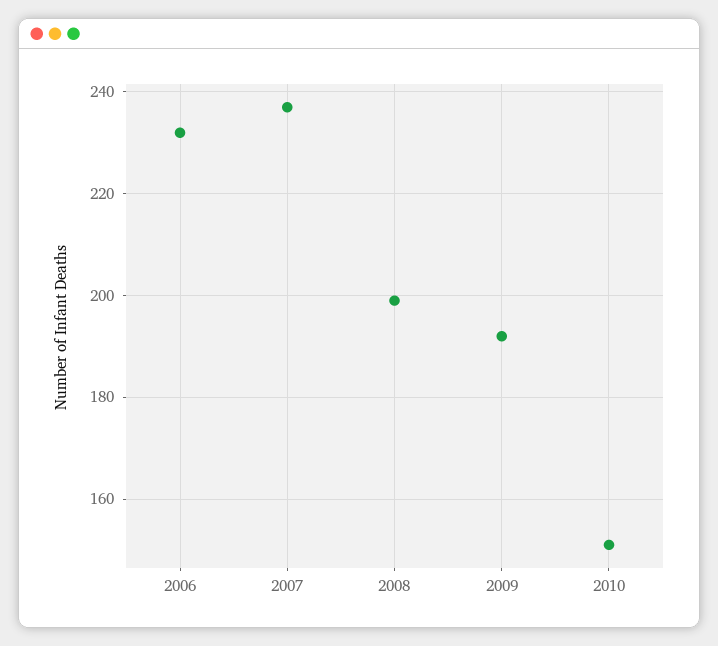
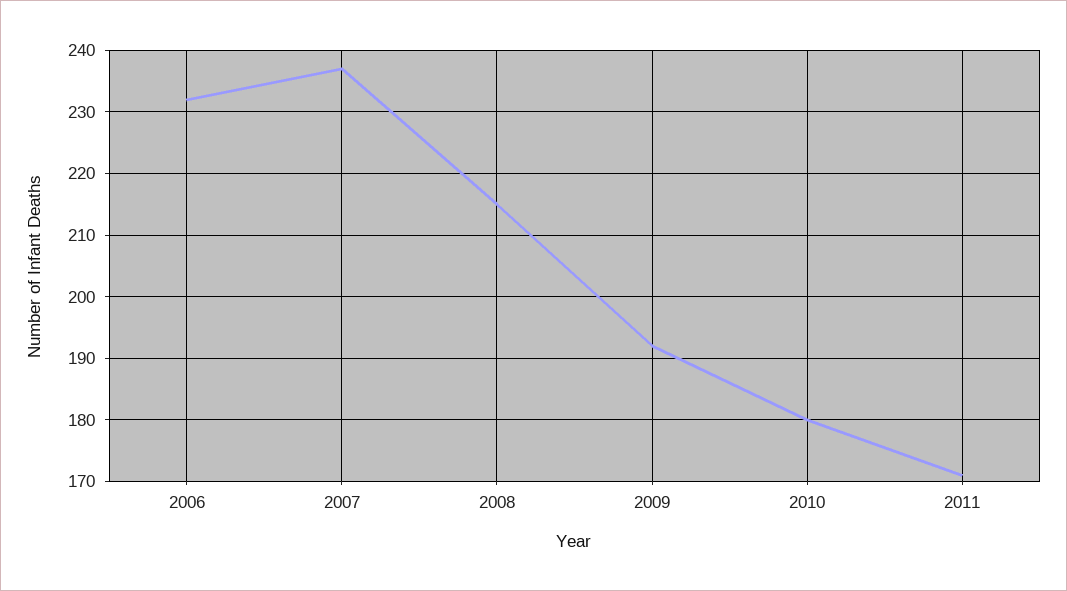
2008: 200 -> 215
2010: 150 -> 180
2011: none -> 171

